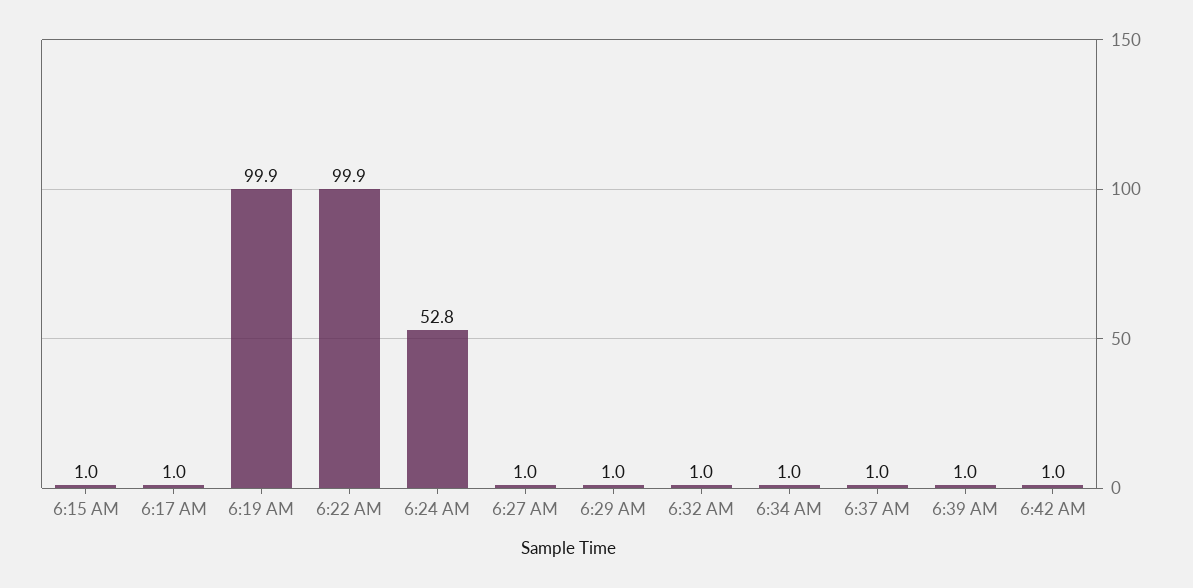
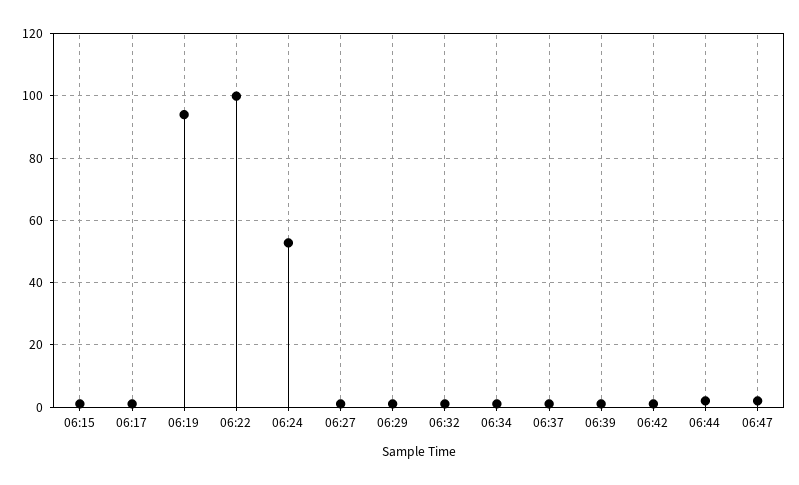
6:19 AM: 99.9 -> 94
06:44: none -> 2
06:47: none -> 2

